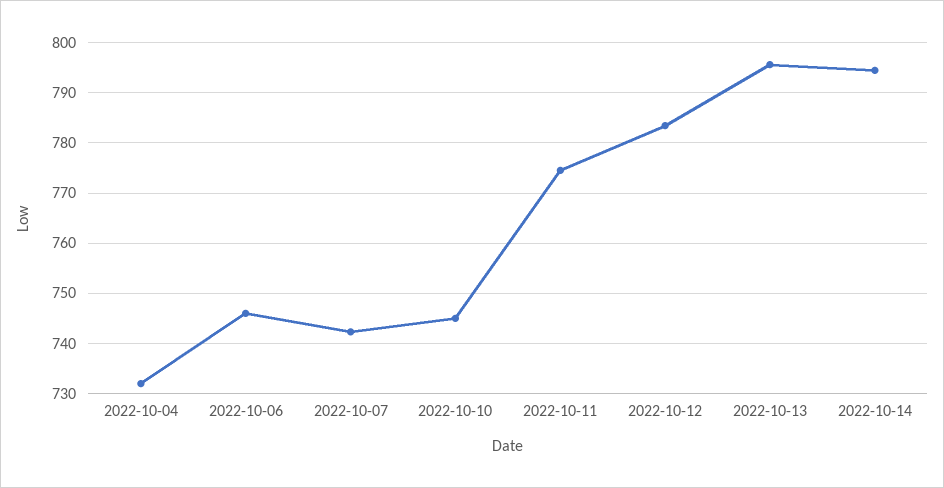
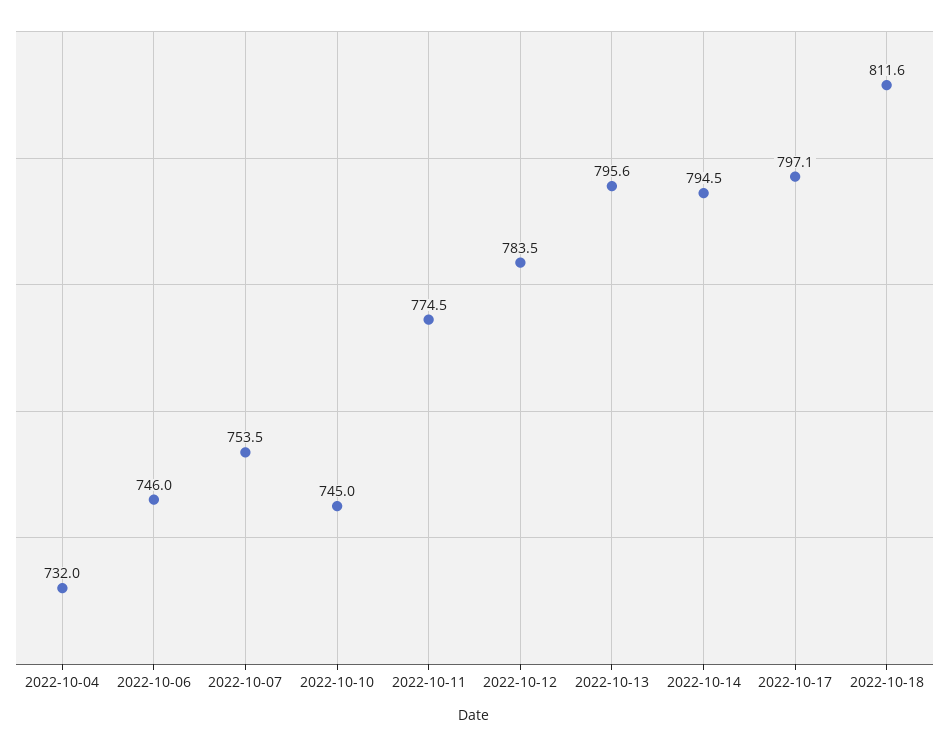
2022-10-07: 742 -> 753.5
2022-10-17: none -> 797.1
2022-10-18: none -> 811.6

